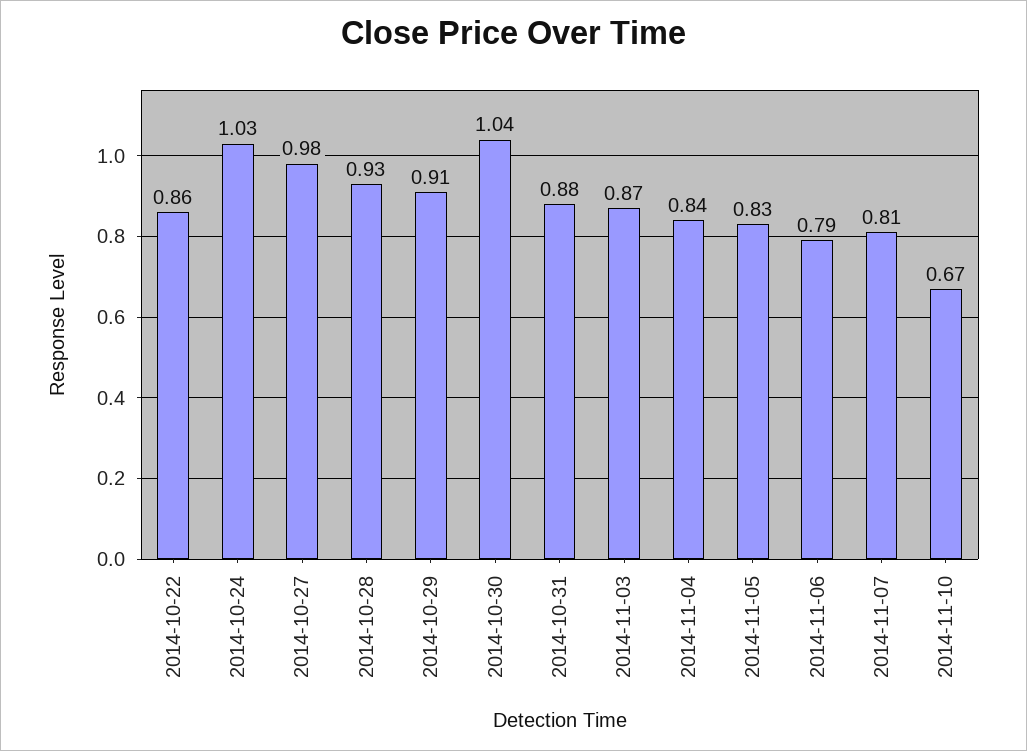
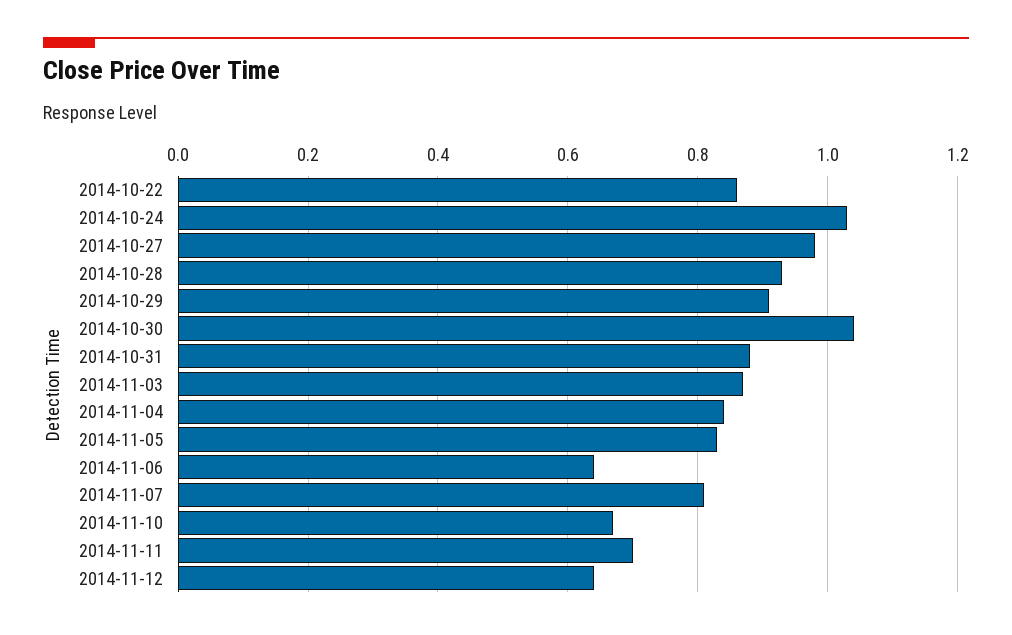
2014-11-06: 0.79 -> 0.65
2014-11-11: none -> 0.7
2014-11-12: none -> 0.65

